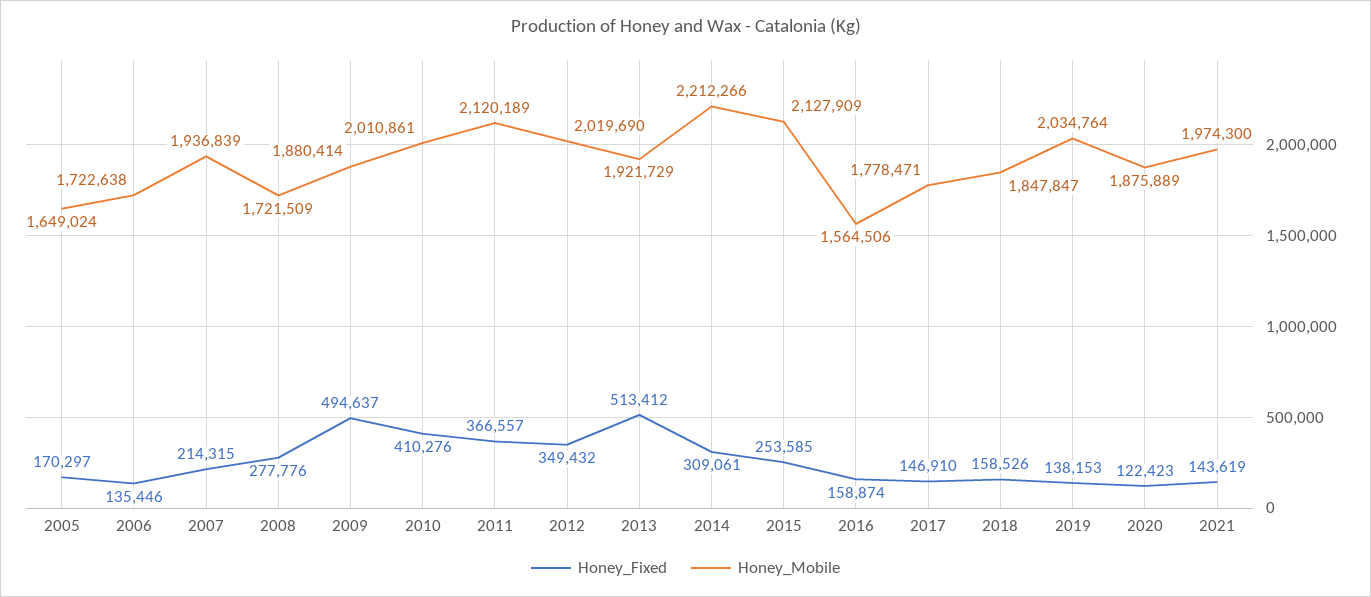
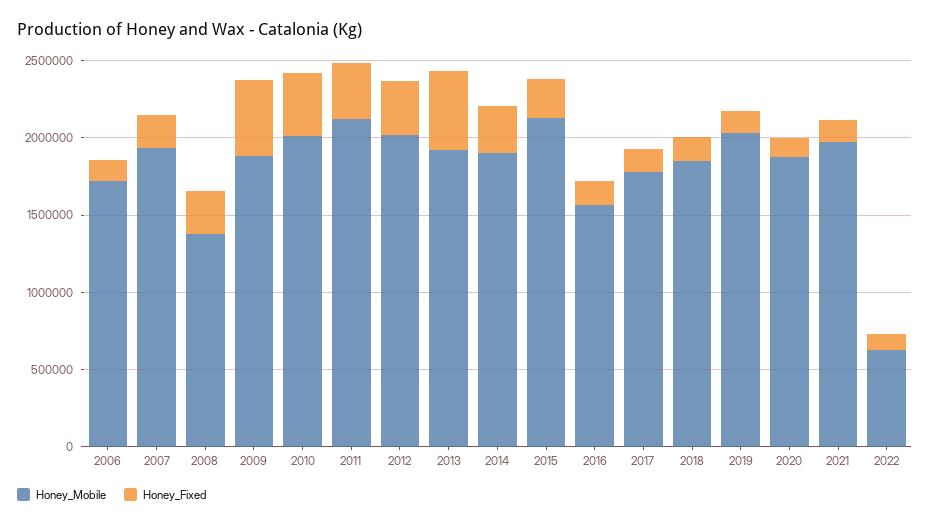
Honey_Fixed, 2005: 170297 -> none
Honey_Mobile, 2005: 1649024 -> none
Honey_Mobile, 2008: 1721509 -> 1400000
Honey_Mobile, 2014: 2212266 -> 1900000
Honey_Mobile, 2022: none -> 600000
Honey_Fixed, 2022: none -> 100000

